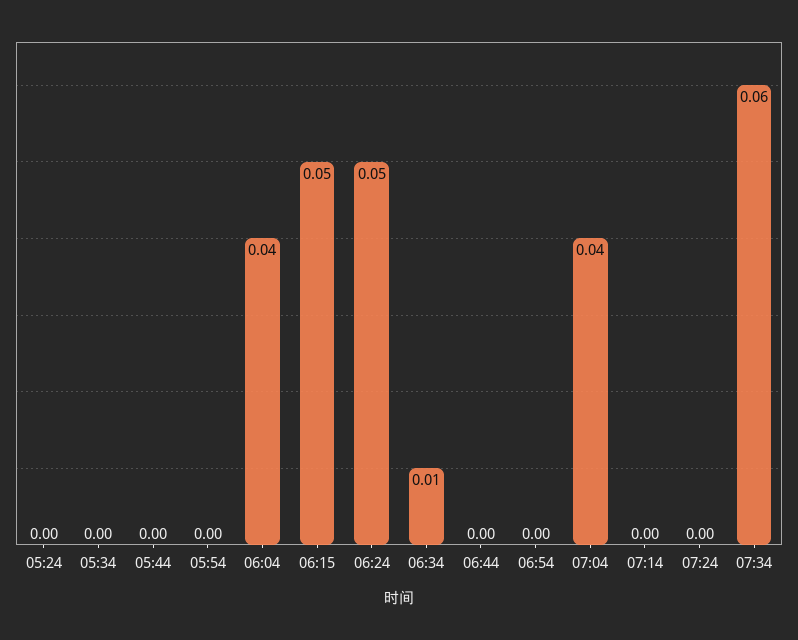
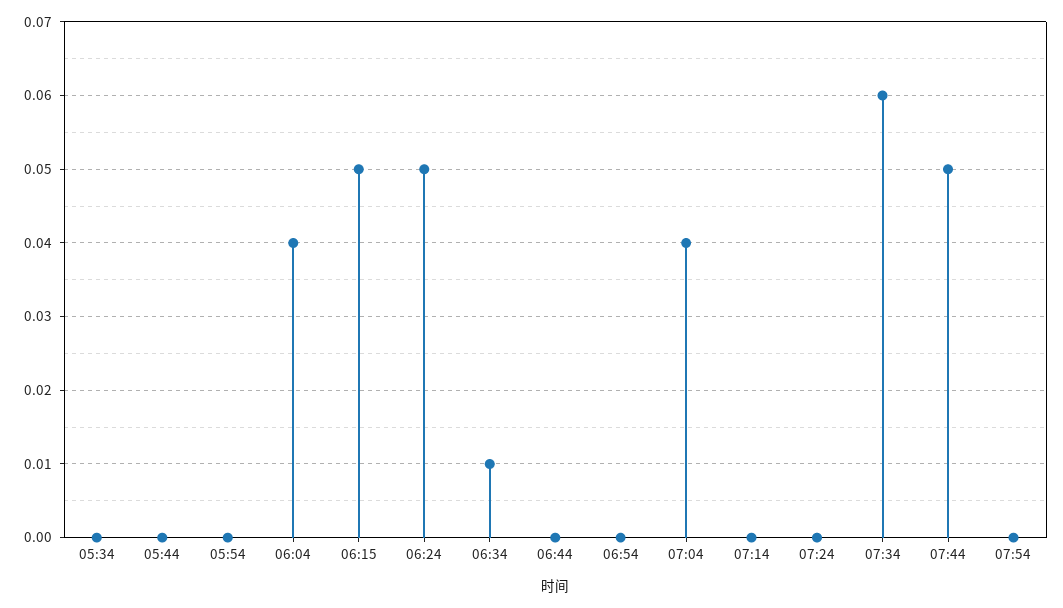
05:24: 0 -> none
07:44: none -> 0.05
07:54: none -> 0

